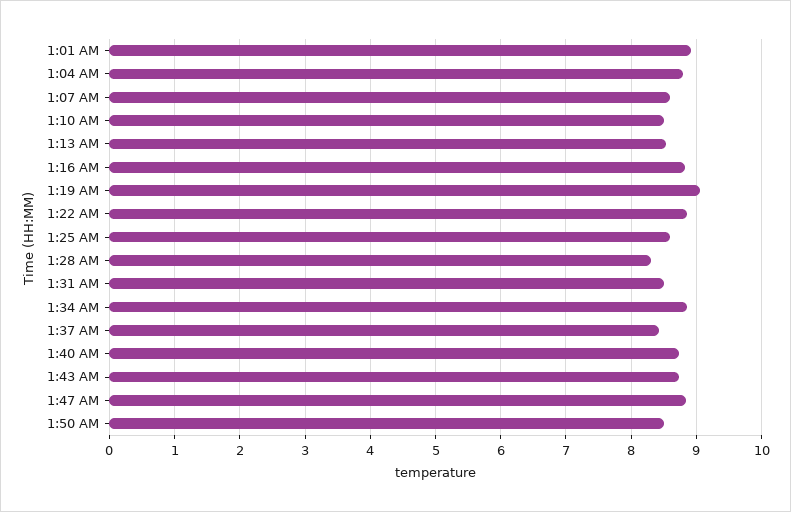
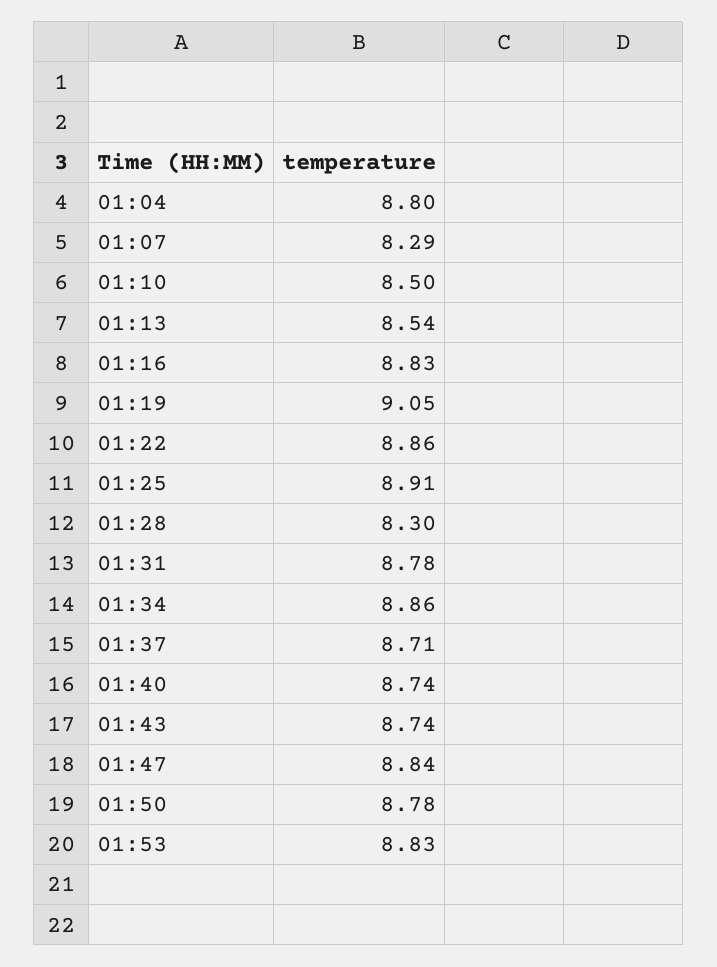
1:01 AM: 8.9 -> none
1:07 AM: 8.6 -> 8.29
1:25 AM: 8.6 -> 8.91
1:31 AM: 8.5 -> 8.78
1:37 AM: 8.4 -> 8.71
1:50 AM: 8.5 -> 8.78
01:53: none -> 8.83

